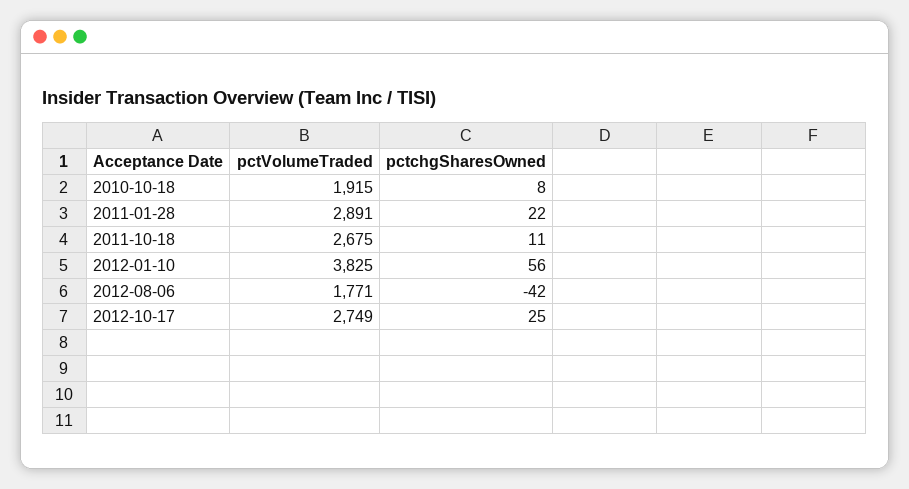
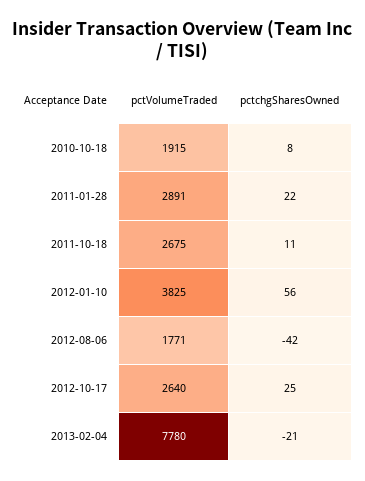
pctVolumeTraded, 2012-10-17: 2749 -> 2640
pctVolumeTraded, 2013-02-04: none -> 7780
pctchgSharesOwned, 2013-02-04: none -> -21

